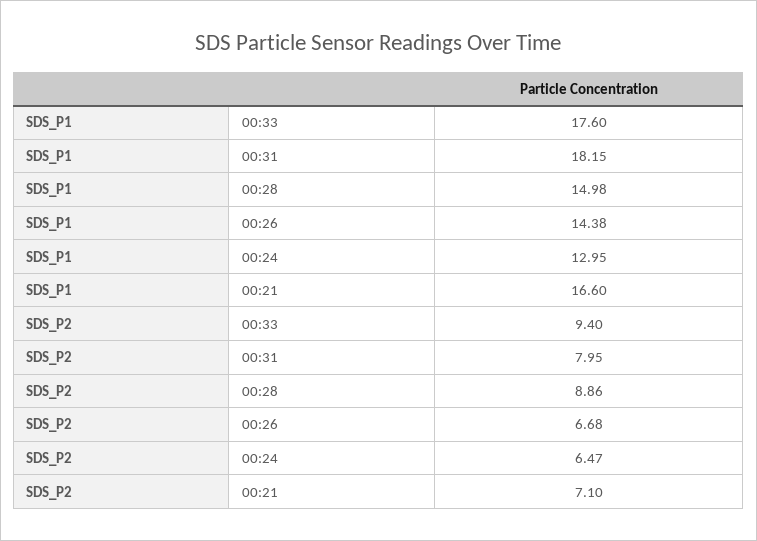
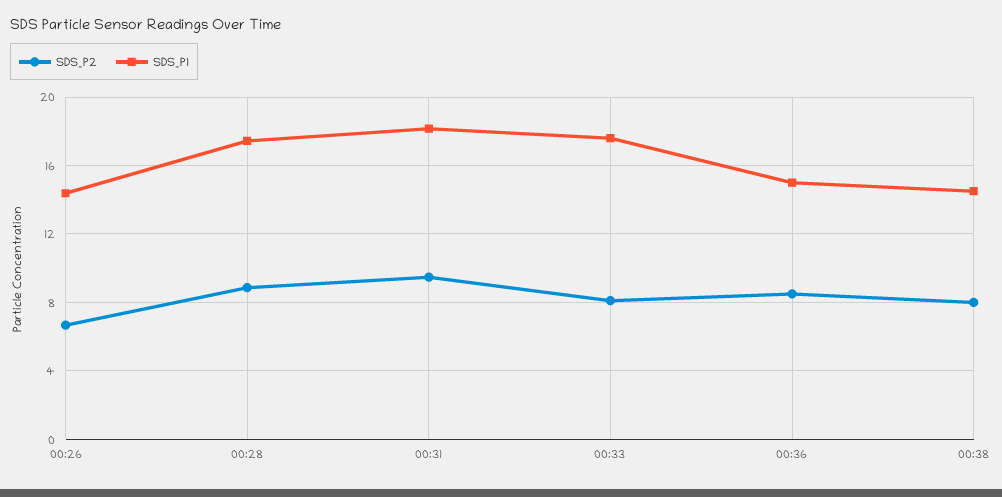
SDS_P1, 00:28: 14.98 -> 17.5
SDS_P1, 00:24: 12.95 -> none
SDS_P1, 00:21: 16.6 -> none
SDS_P2, 00:33: 9.4 -> 8
SDS_P2, 00:31: 7.95 -> 9.5
SDS_P2, 00:24: 6.47 -> none
SDS_P2, 00:21: 7.1 -> none
SDS_P2, 00:36: none -> 8.5
SDS_P1, 00:36: none -> 15
SDS_P2, 00:38: none -> 8
SDS_P1, 00:38: none -> 14.5

